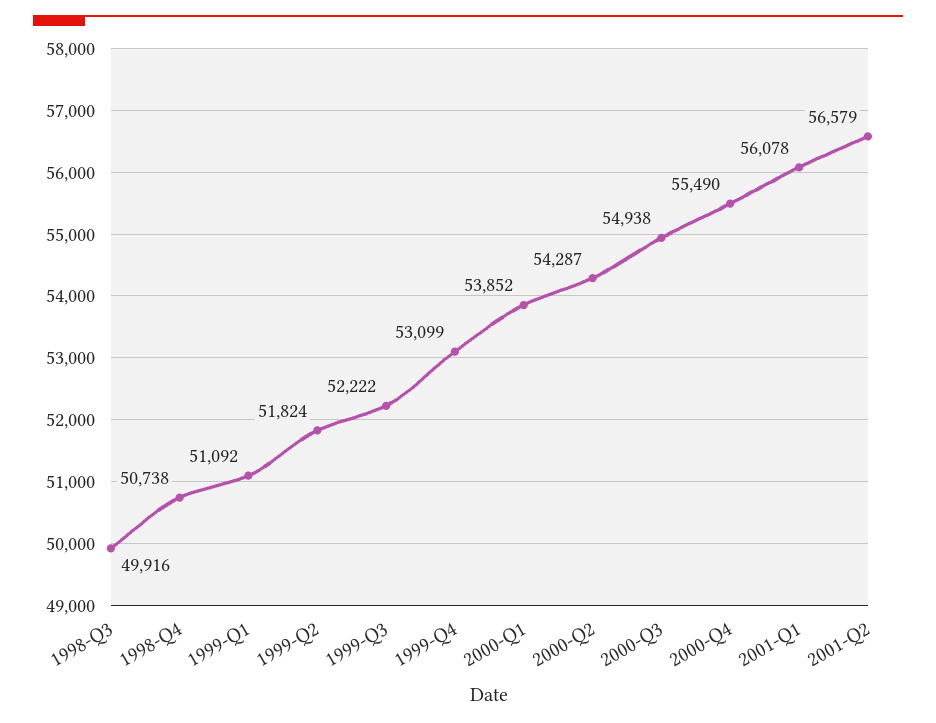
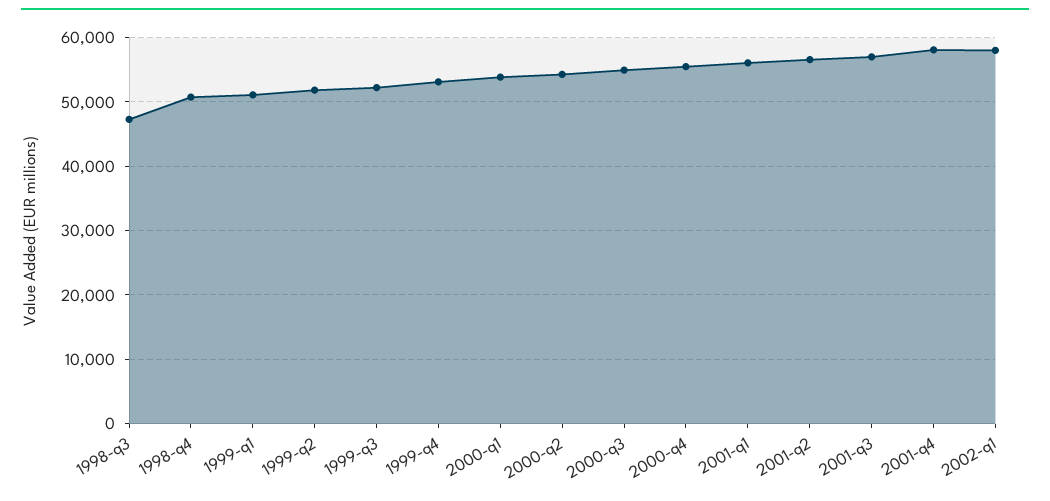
1998-Q3: 49916 -> 47000
2001-q3: none -> 57000
2001-q4: none -> 58000
2002-q1: none -> 58000

